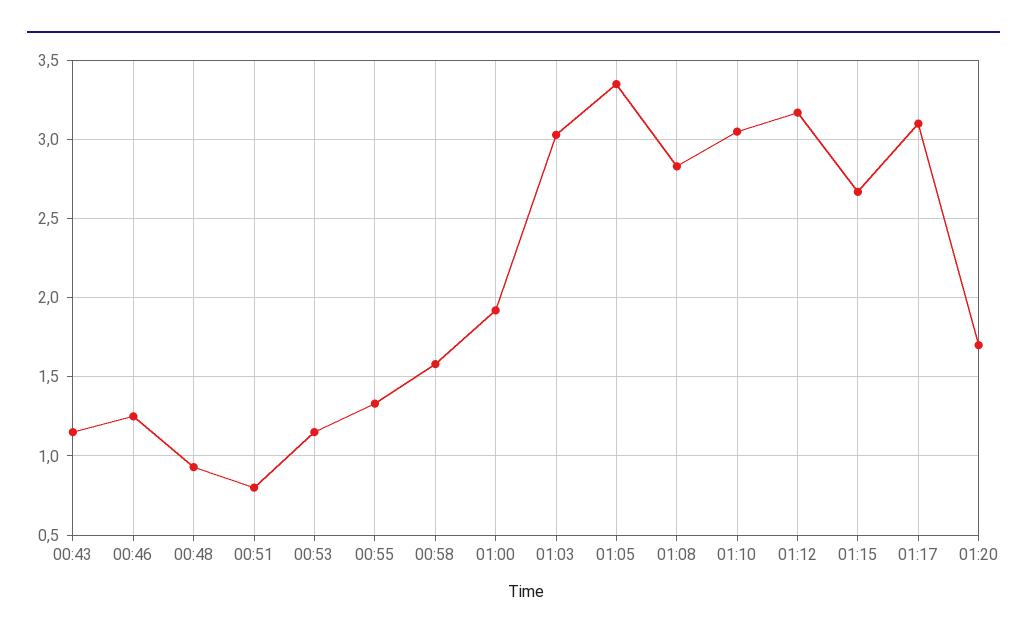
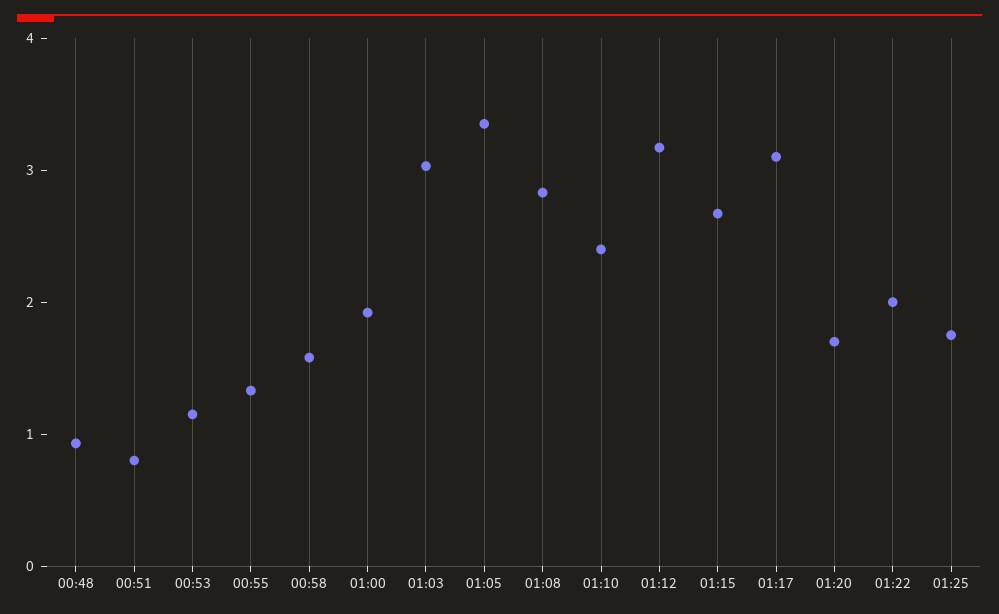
00:43: 1.15 -> none
00:46: 1.25 -> none
01:10: 3.05 -> 2.4
01:22: none -> 2
01:25: none -> 1.8

